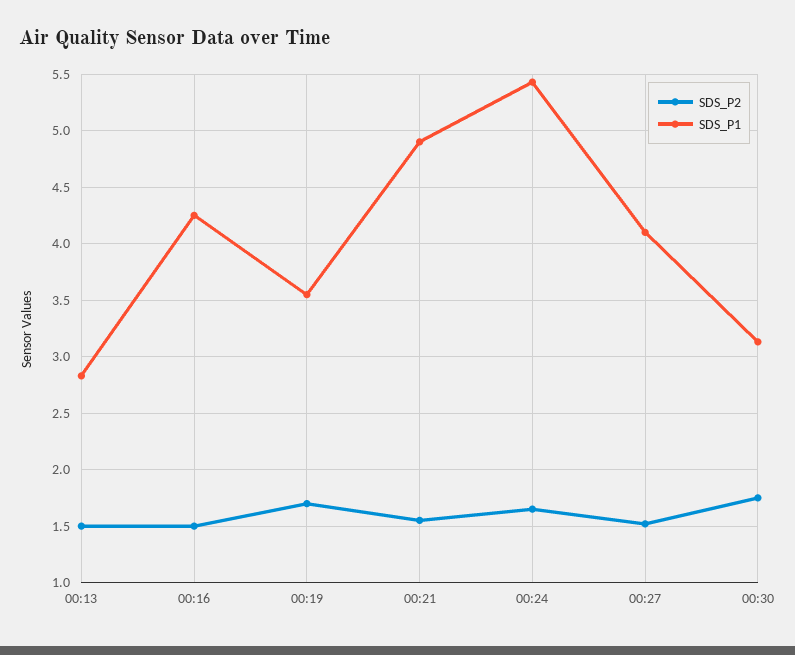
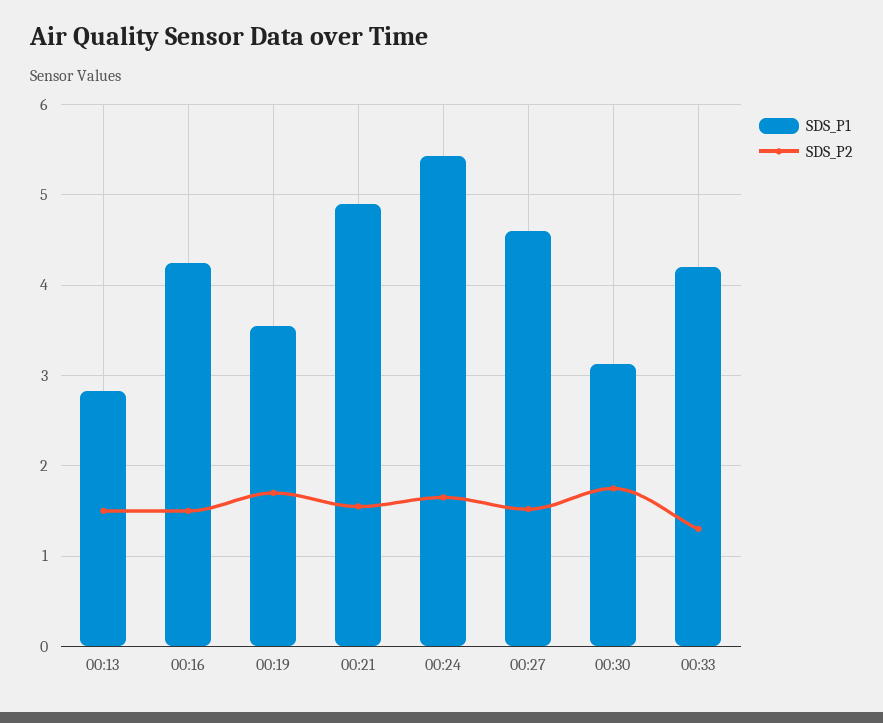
SDS_P1, 00:27: 4.1 -> 4.6
SDS_P1, 00:33: none -> 4.2
SDS_P2, 00:33: none -> 1.3

